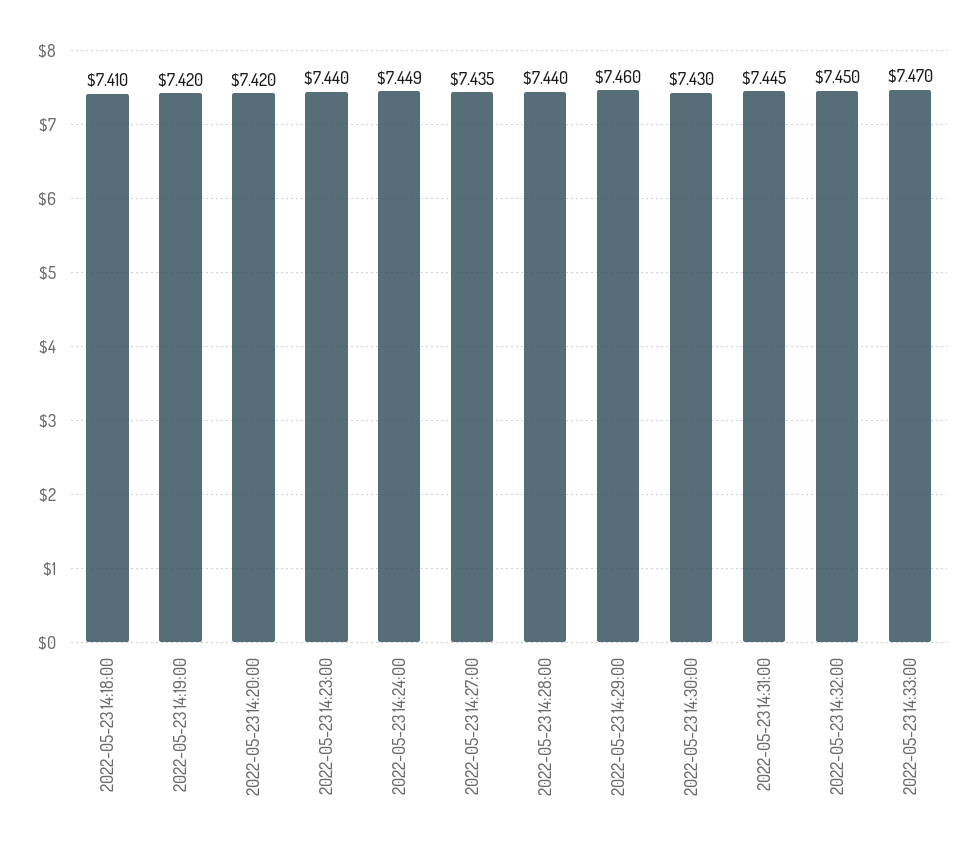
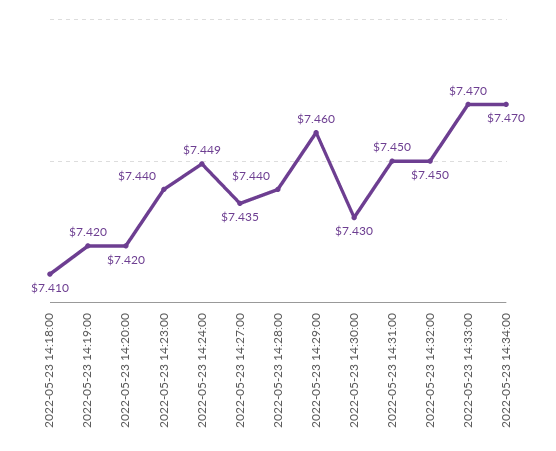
2022-05-23 14:31:00: 7.445 -> 7.45
2022-05-23 14:34:00: none -> 7.47

